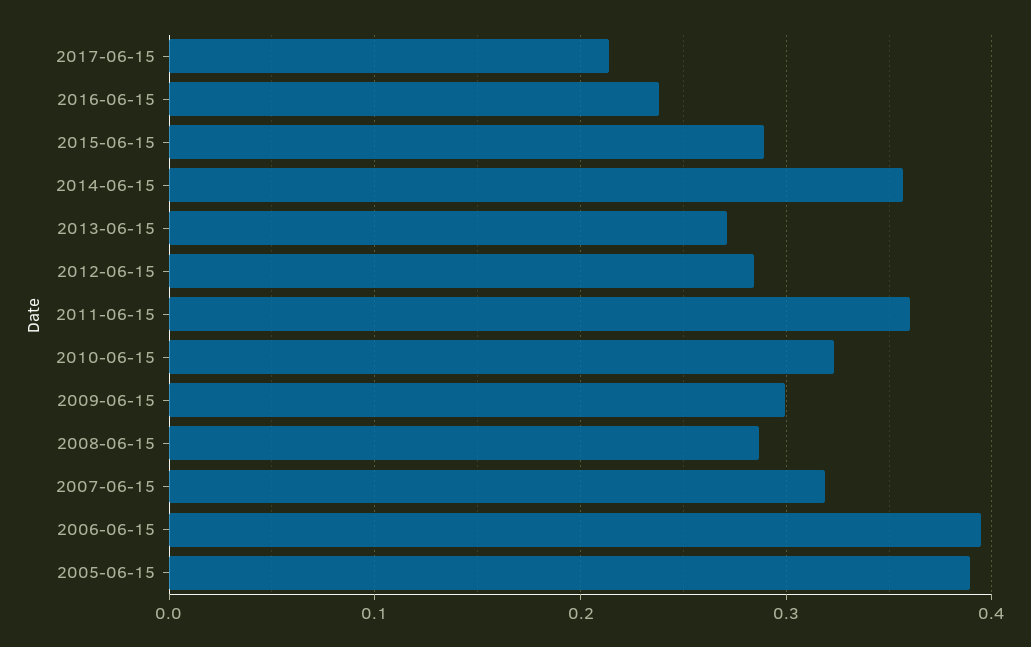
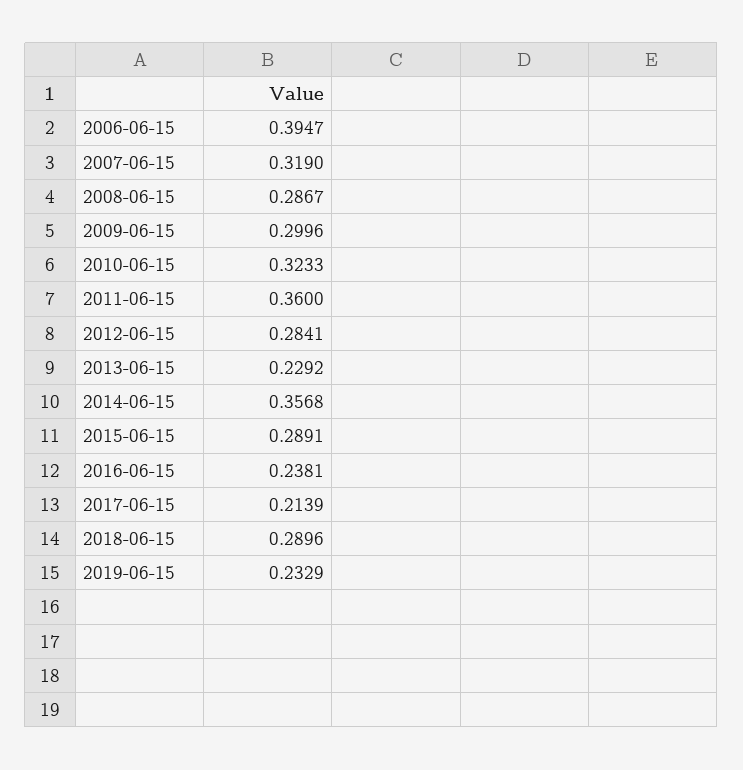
2013-06-15: 0.27 -> 0.2292
2005-06-15: 0.39 -> none
2018-06-15: none -> 0.2896
2019-06-15: none -> 0.2329

